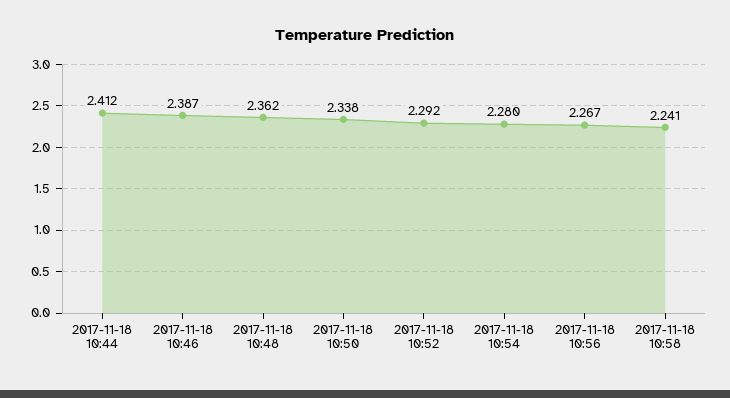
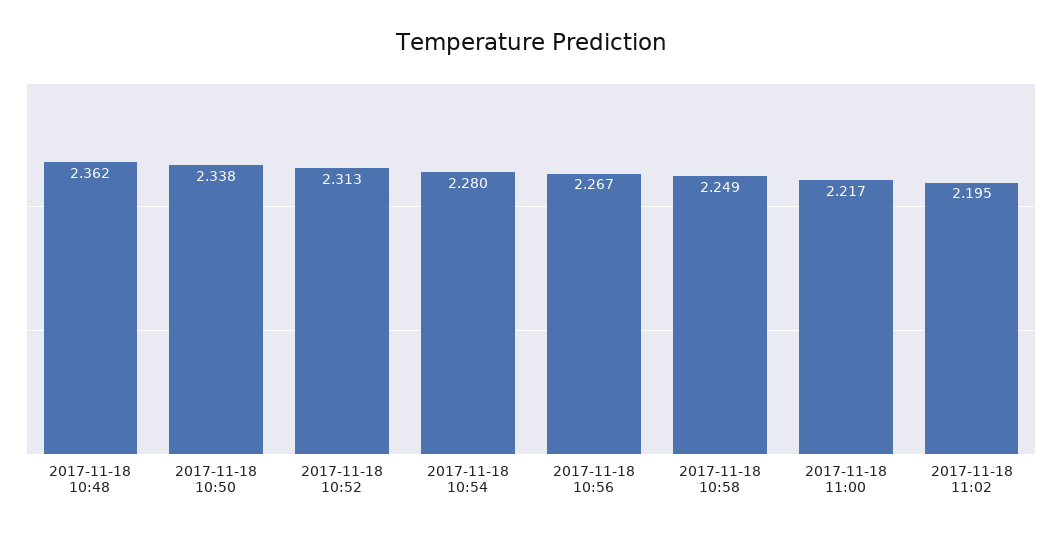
2017-11-18 10:44: 2.412 -> none
2017-11-18 10:46: 2.387 -> none
2017-11-18 10:52: 2.292 -> 2.313
2017-11-18 10:58: 2.241 -> 2.249
2017-11-18 11:00: none -> 2.217
2017-11-18 11:02: none -> 2.195

